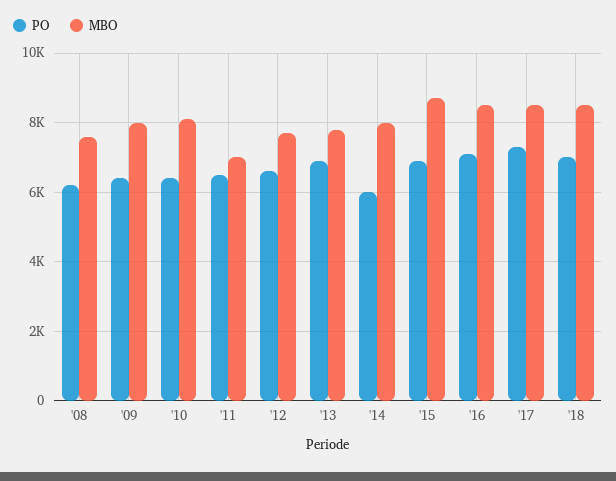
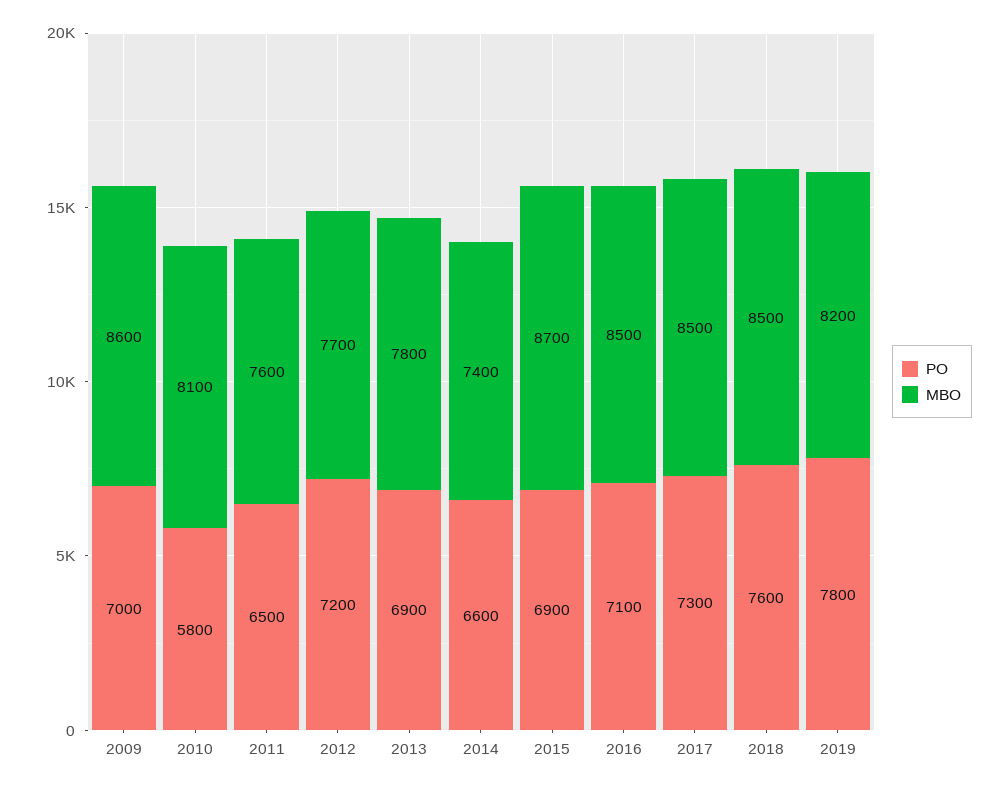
PO, '08: 6200 -> none
MBO, '08: 7600 -> none
PO, '09: 6400 -> 7000
MBO, '09: 8000 -> 8600
PO, '10: 6400 -> 5800
MBO, '11: 7000 -> 7600
PO, '12: 6600 -> 7200
PO, '14: 6000 -> 6600
MBO, '14: 8000 -> 7400
PO, '18: 7000 -> 7600
PO, 2019: none -> 7800
MBO, 2019: none -> 8200

